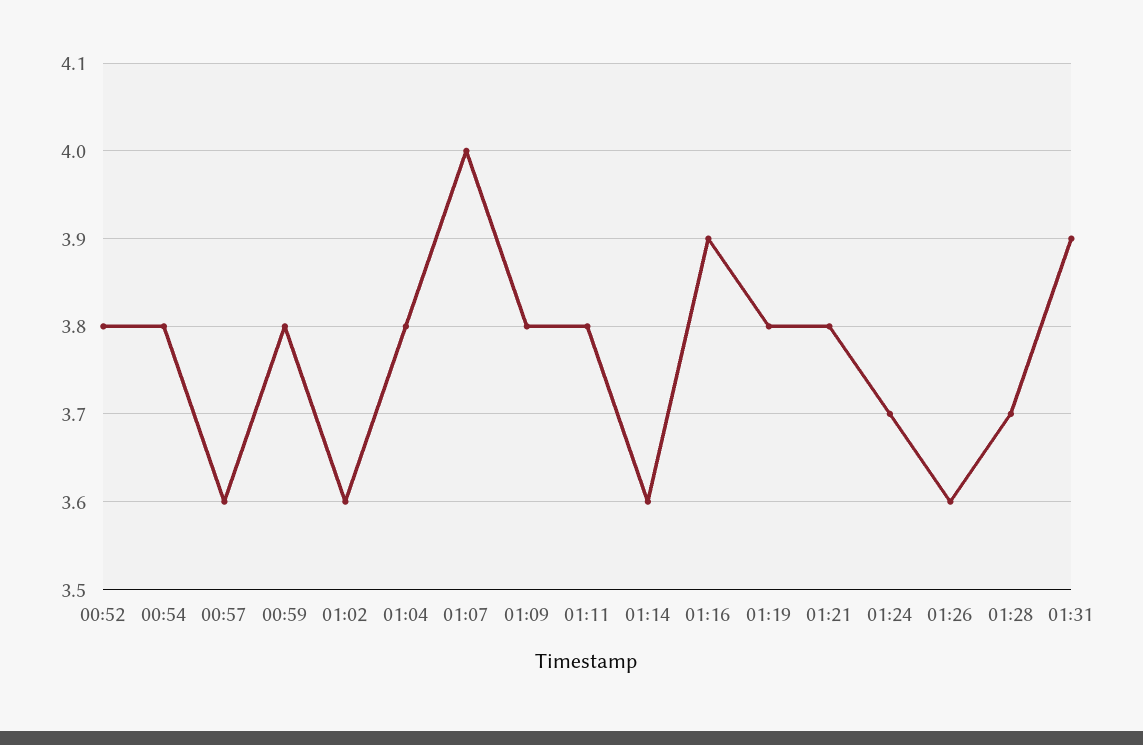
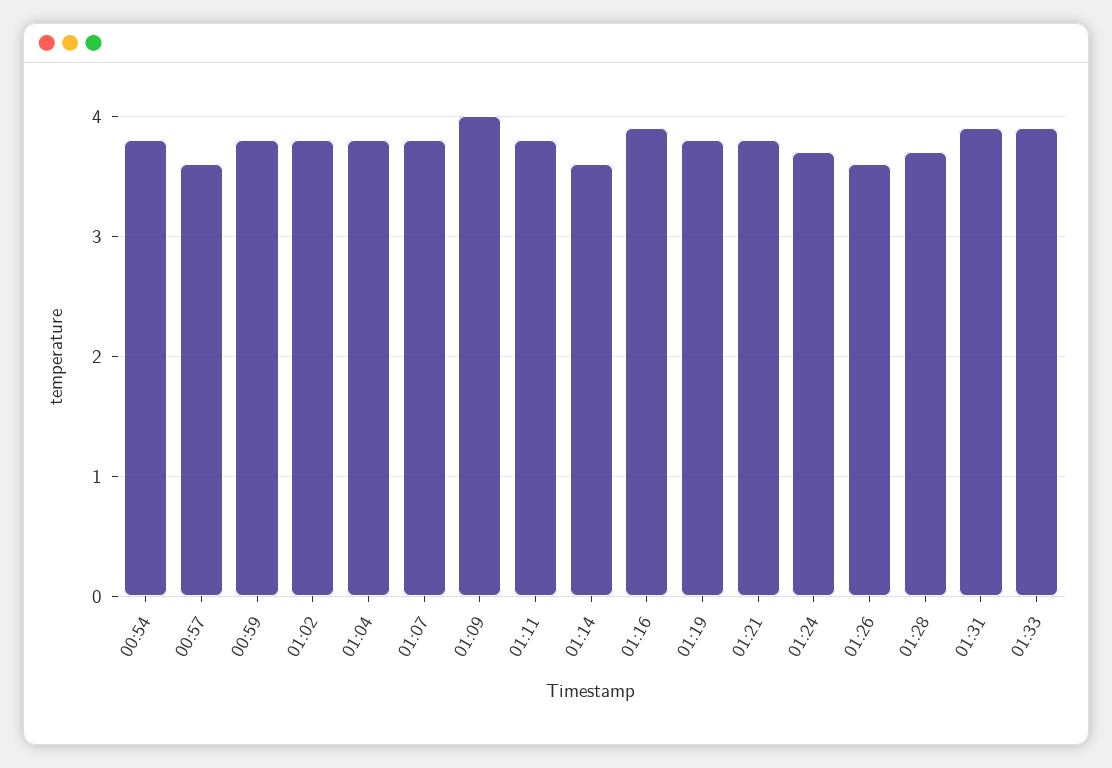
00:52: 3.8 -> none
01:02: 3.6 -> 3.8
01:07: 4 -> 3.8
01:09: 3.8 -> 4
01:33: none -> 3.9

